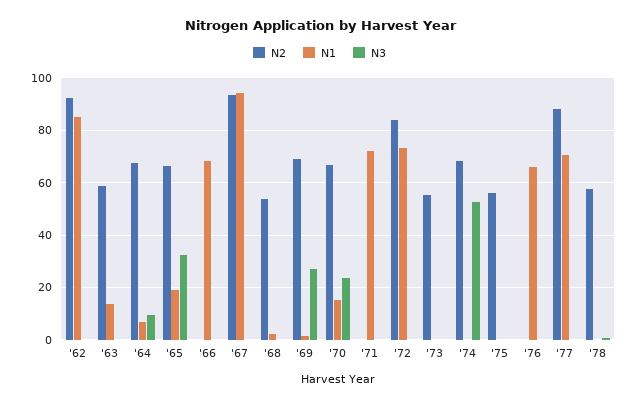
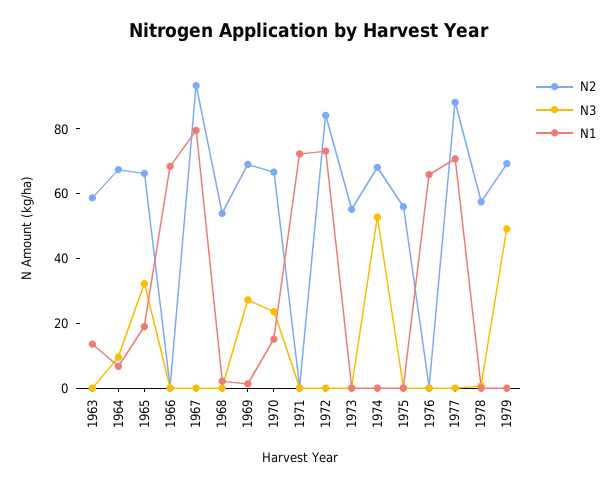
N2, '62: 92.5 -> none
N1, '62: 85 -> none
N3, '62: 0 -> none
N1, '67: 95 -> 80
N2, 1979: none -> 70
N3, 1979: none -> 50
N1, 1979: none -> 0

